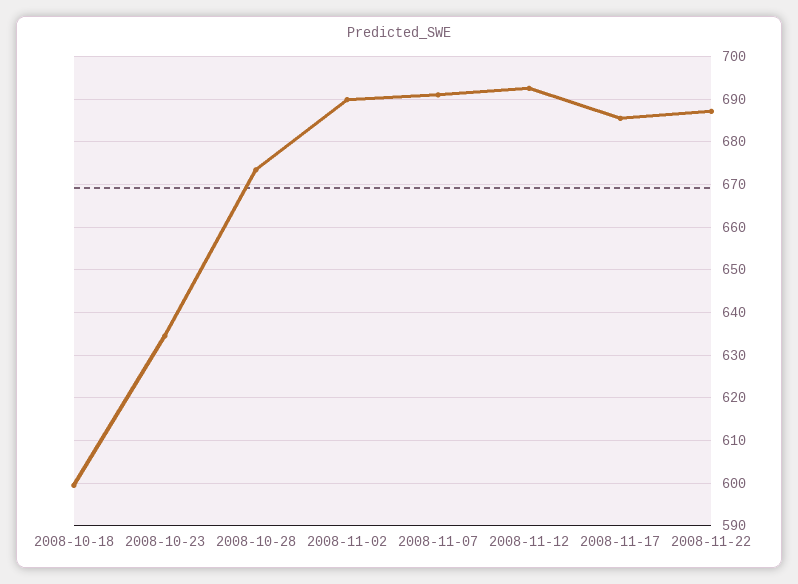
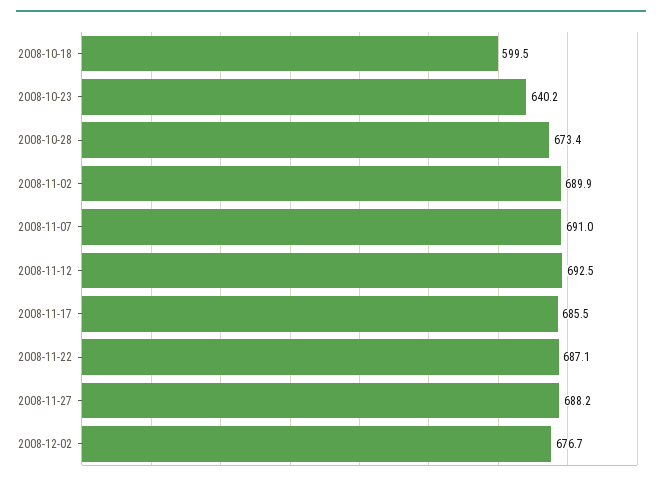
2008-10-23: 634 -> 640.2
2008-11-27: none -> 688.2
2008-12-02: none -> 676.7

